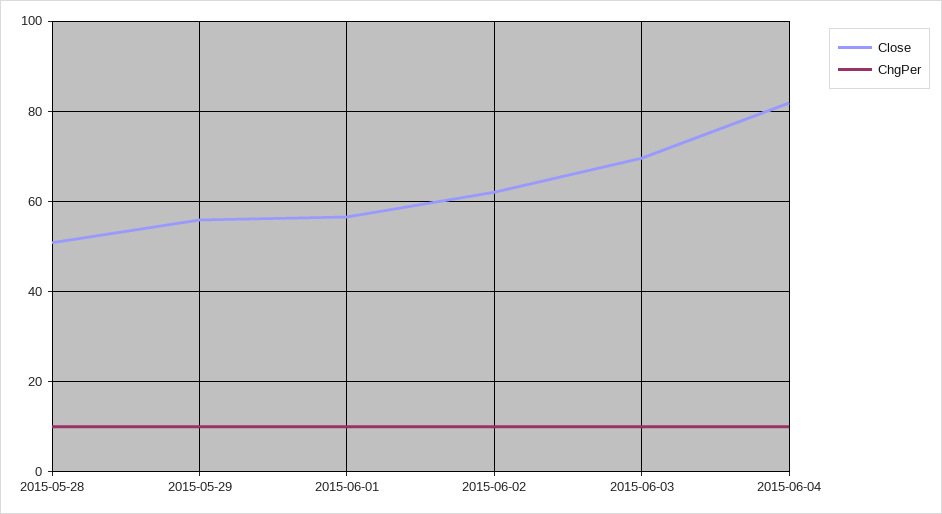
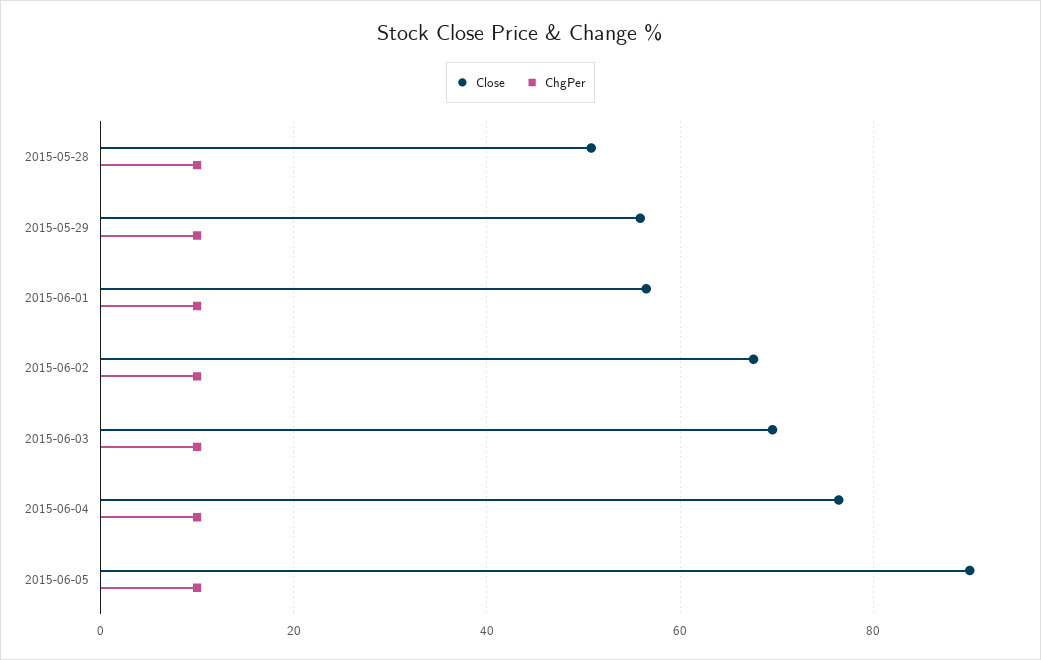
Close, 2015-06-02: 62 -> 68
Close, 2015-06-04: 82 -> 76
Close, 2015-06-05: none -> 90
ChgPer, 2015-06-05: none -> 10

